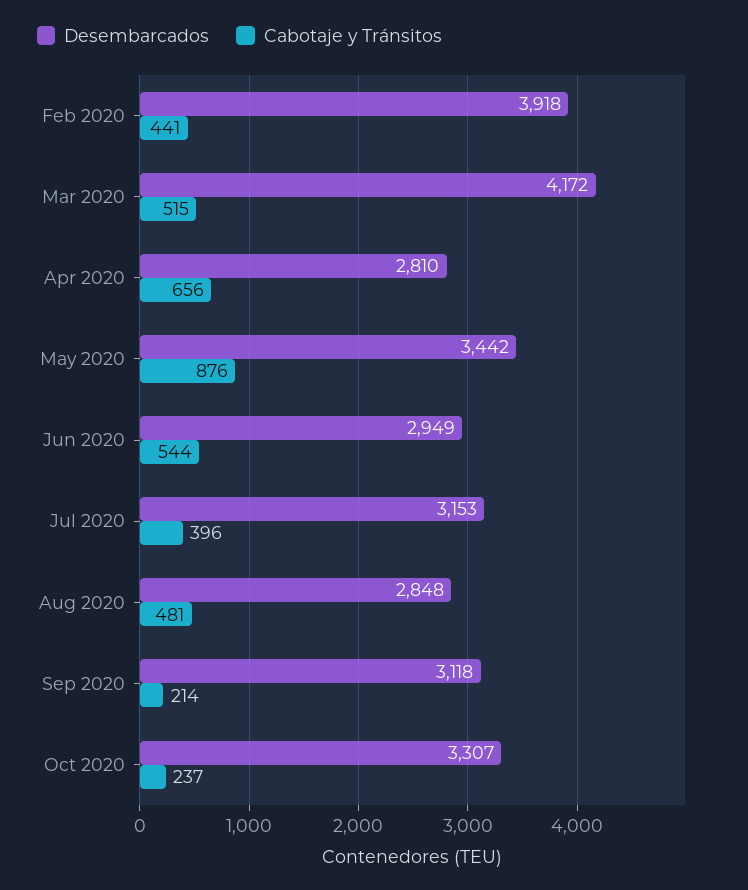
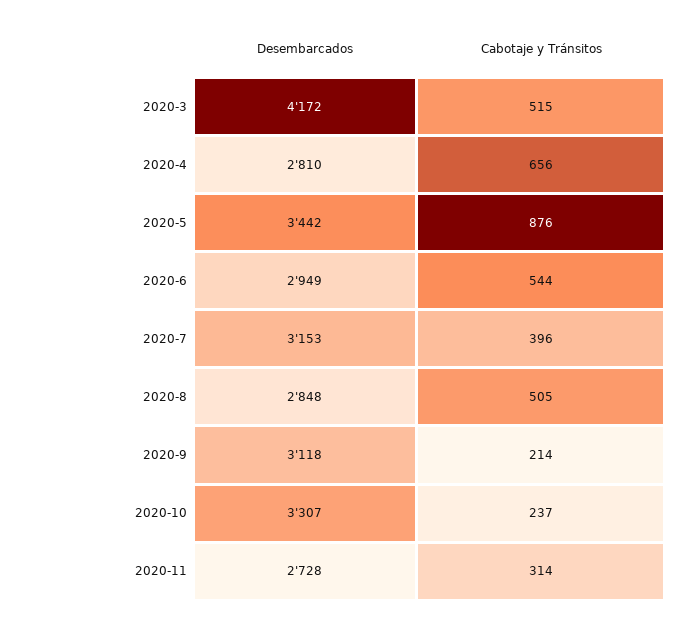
Desembarcados, Feb 2020: 3918 -> none
Cabotaje y Tránsitos, Feb 2020: 441 -> none
Cabotaje y Tránsitos, Aug 2020: 481 -> 505
Desembarcados, 2020-11: none -> 2728
Cabotaje y Tránsitos, 2020-11: none -> 314

